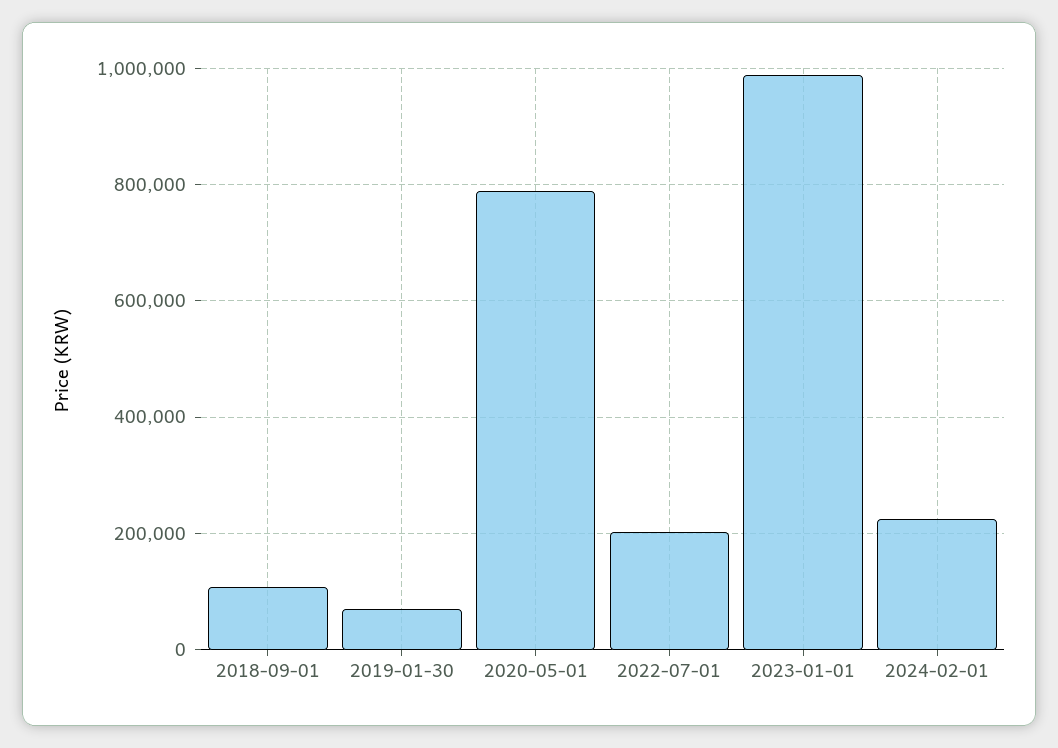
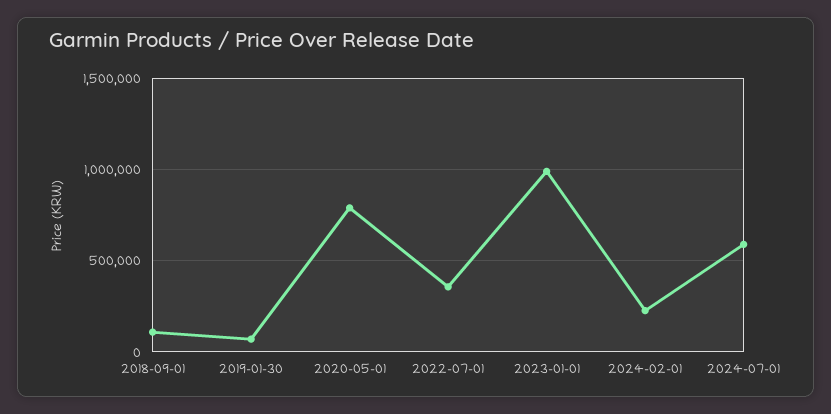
2022-07-01: 200000 -> 350000
2024-07-01: none -> 600000

